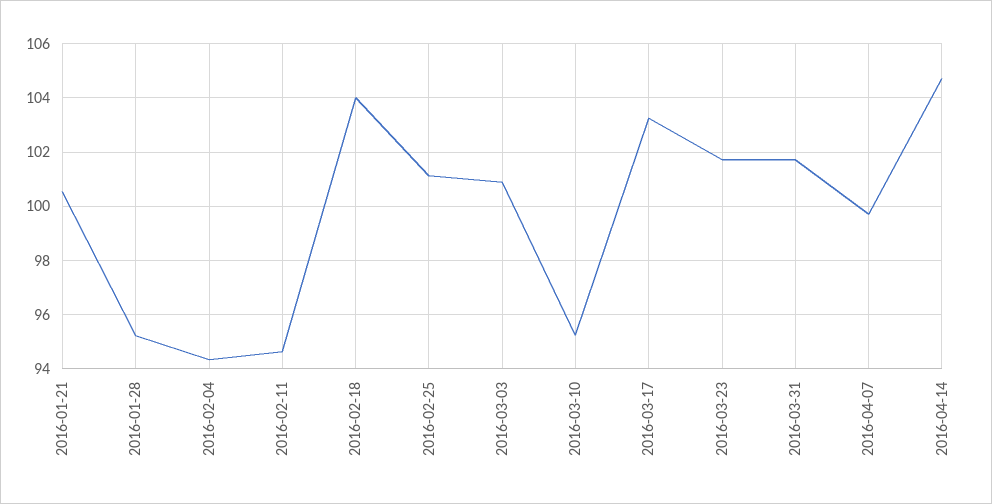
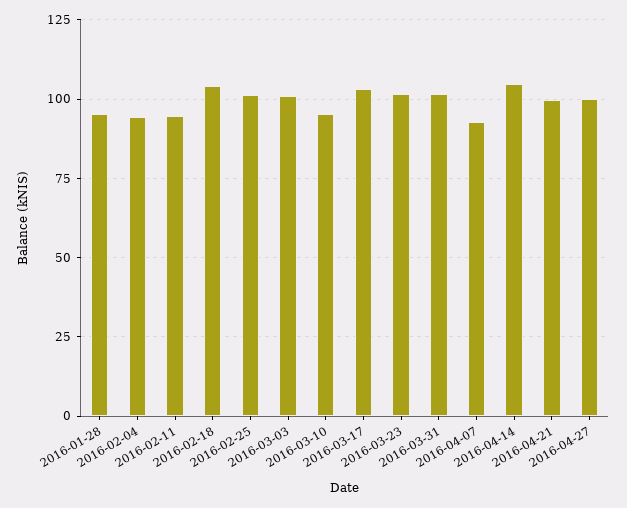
2016-01-21: 100.5 -> none
2016-04-07: 99.75 -> 92.5
2016-04-21: none -> 100
2016-04-27: none -> 100

